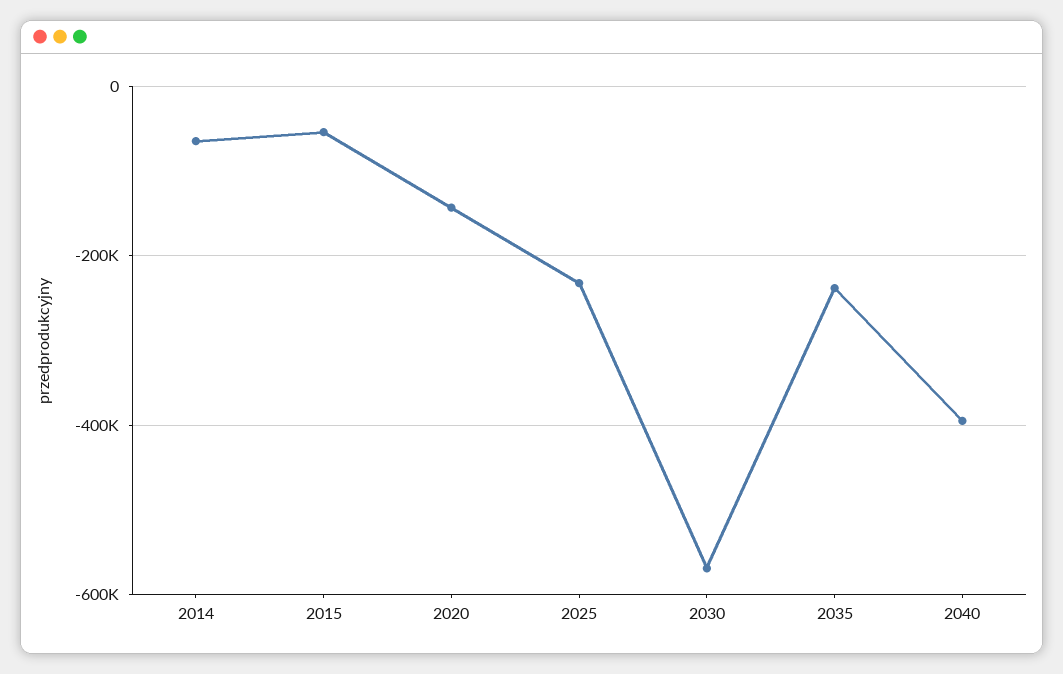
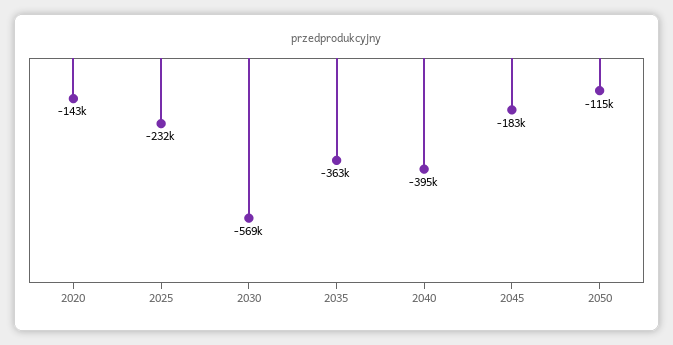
2014: -60000 -> none
2015: -60000 -> none
2035: -240000 -> -363000
2045: none -> -183000
2050: none -> -115000

